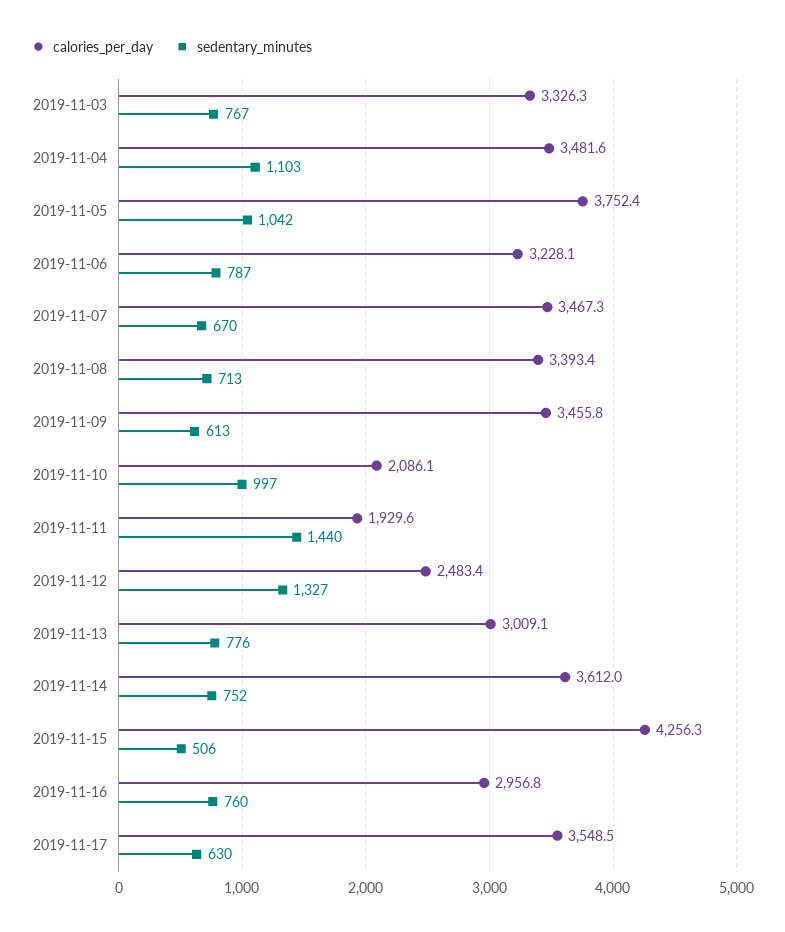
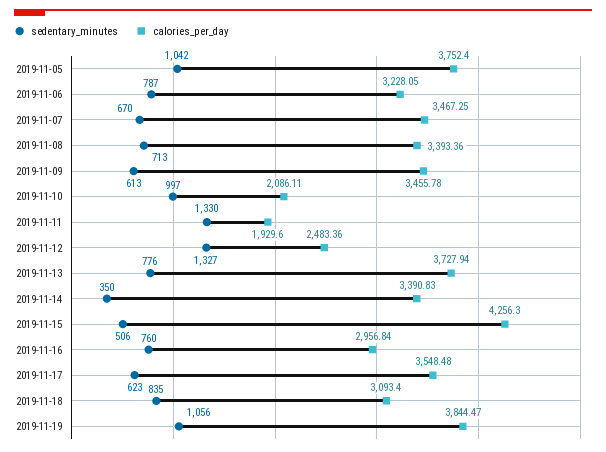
calories_per_day, 2019-11-03: 3326.3 -> none
sedentary_minutes, 2019-11-03: 767 -> none
calories_per_day, 2019-11-04: 3481.6 -> none
sedentary_minutes, 2019-11-04: 1103 -> none
sedentary_minutes, 2019-11-11: 1440 -> 1330
calories_per_day, 2019-11-13: 3009.1 -> 3727.94
calories_per_day, 2019-11-14: 3612 -> 3390.83
sedentary_minutes, 2019-11-14: 752 -> 350
sedentary_minutes, 2019-11-17: 630 -> 623
sedentary_minutes, 2019-11-18: none -> 835
calories_per_day, 2019-11-18: none -> 3093.4
sedentary_minutes, 2019-11-19: none -> 1056
calories_per_day, 2019-11-19: none -> 3844.47

